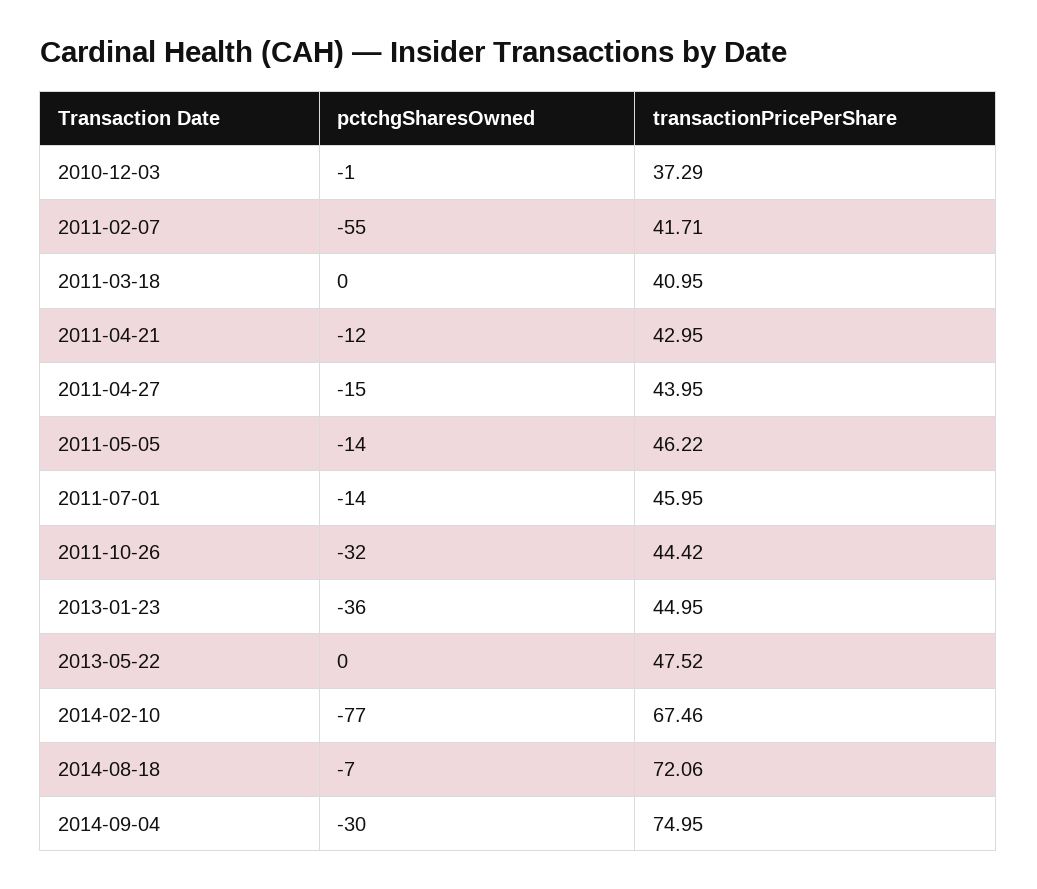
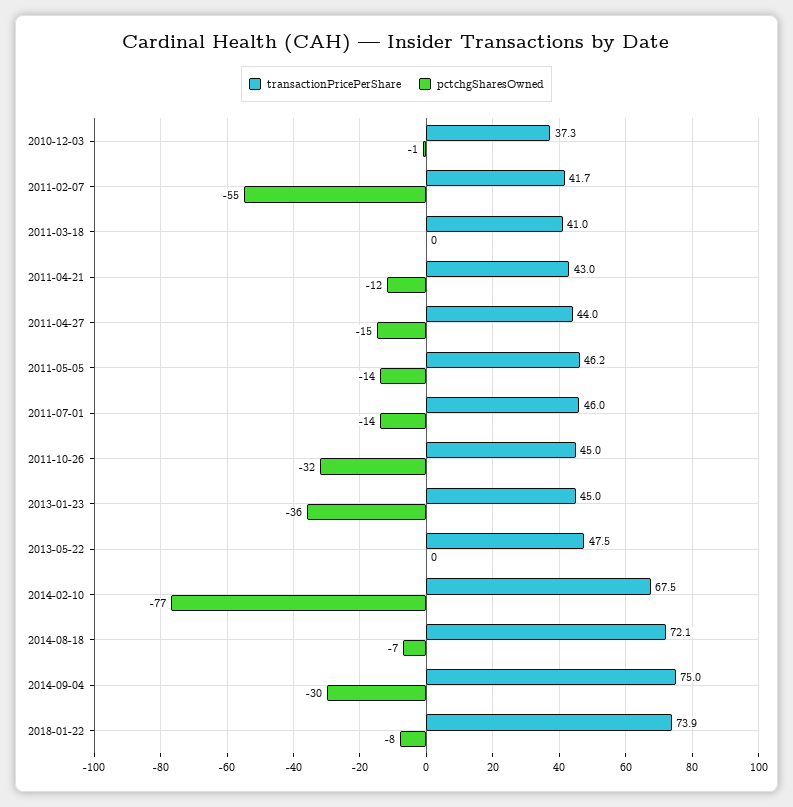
transactionPricePerShare, 2011-10-26: 44.42 -> 45
transactionPricePerShare, 2018-01-22: none -> 73.9
pctchgSharesOwned, 2018-01-22: none -> -8

